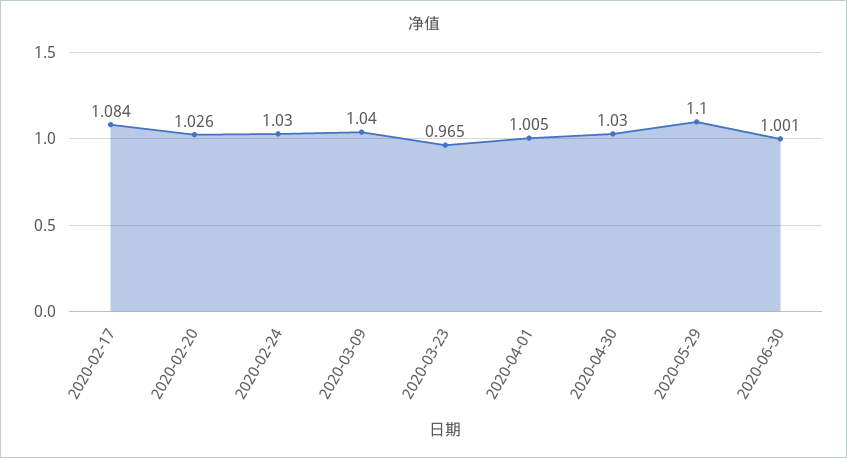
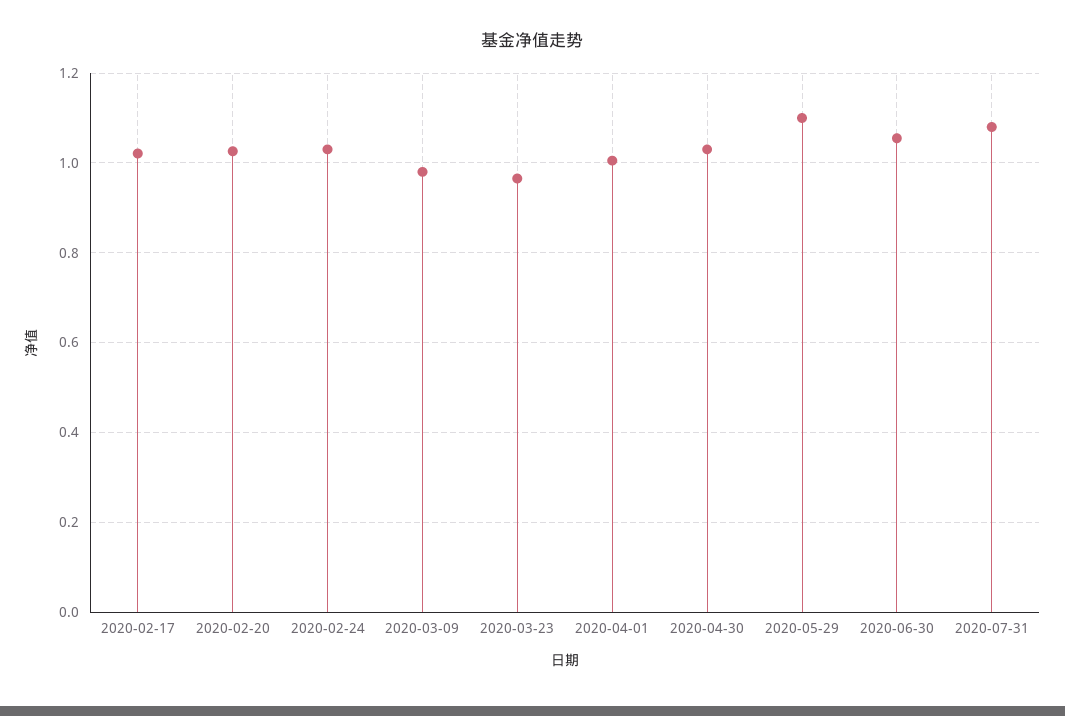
2020-02-17: 1.084 -> 1.02
2020-03-09: 1.04 -> 0.98
2020-06-30: 1.001 -> 1.06
2020-07-31: none -> 1.08

